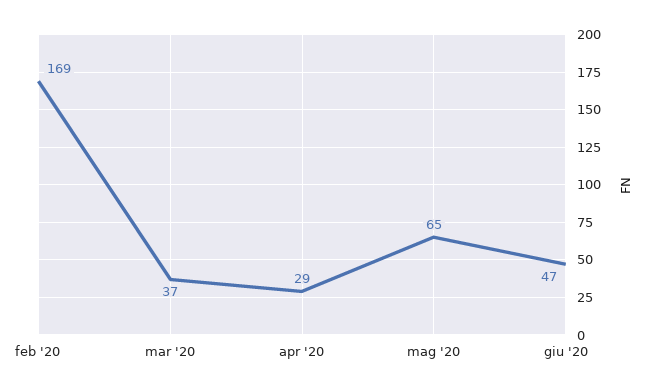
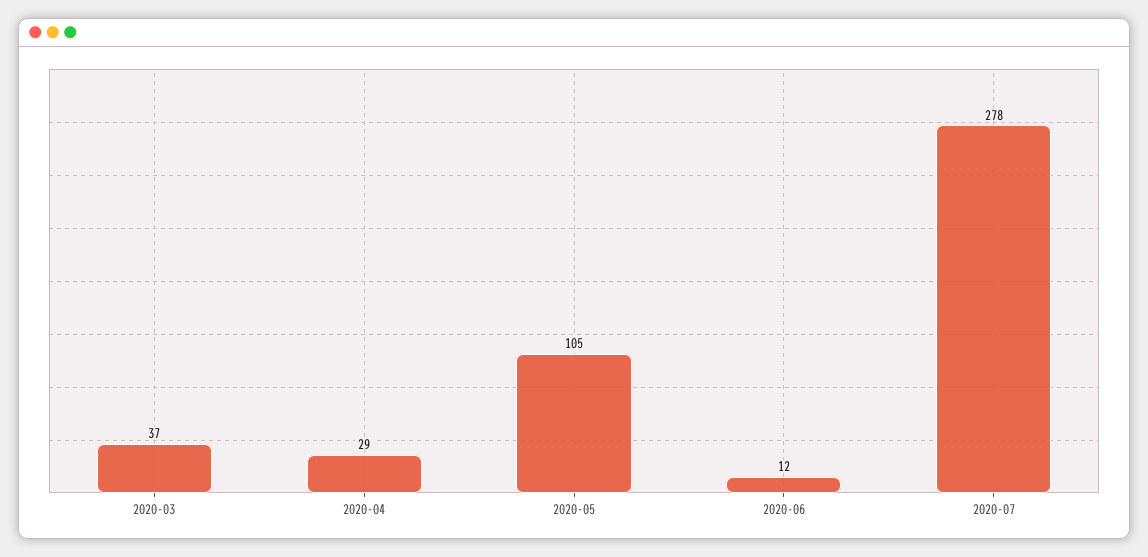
feb '20: 169 -> none
mag '20: 65 -> 105
giu '20: 47 -> 12
2020-07: none -> 278

